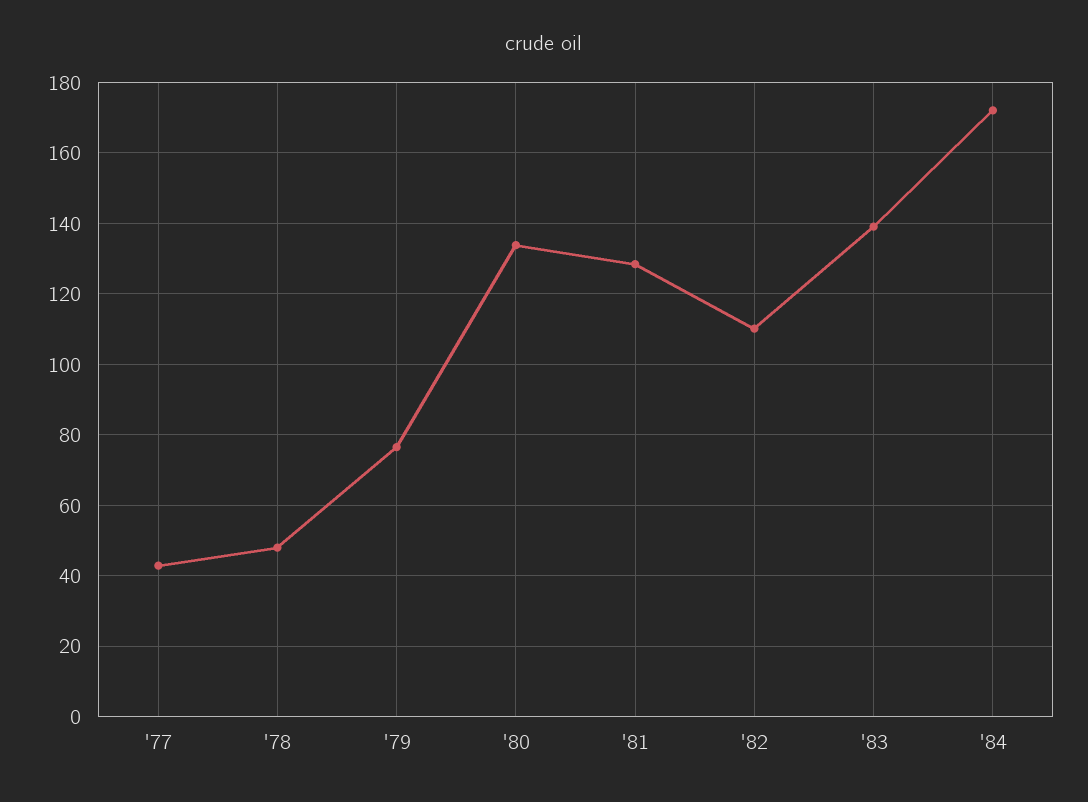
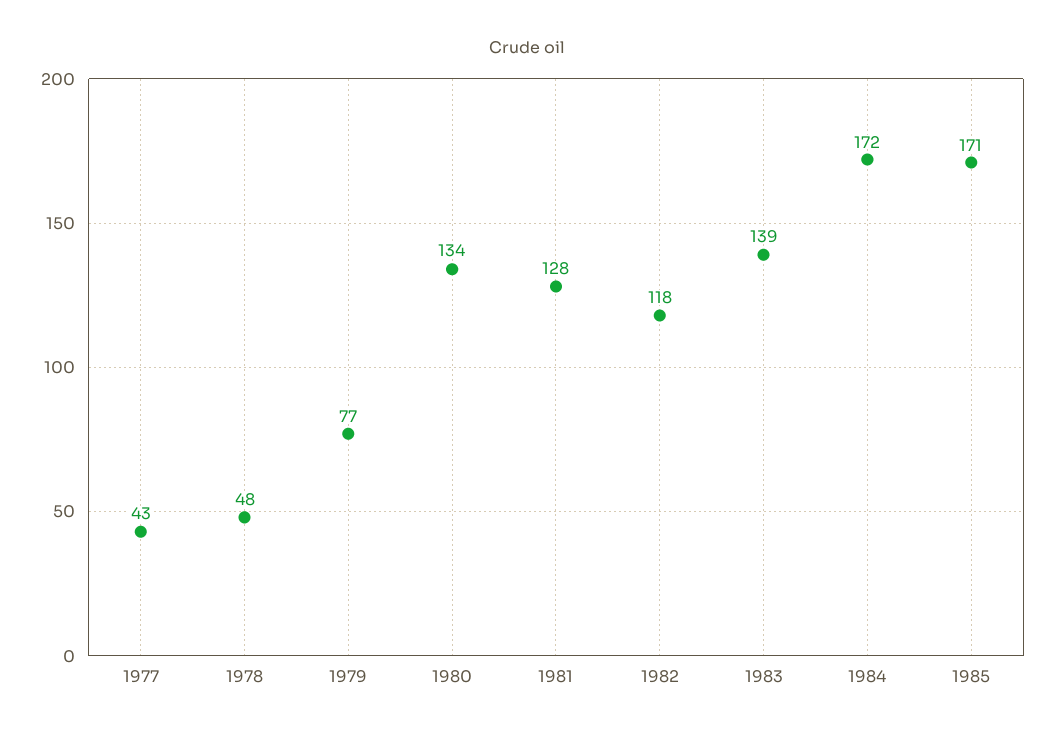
'82: 110 -> 118
1985: none -> 171

